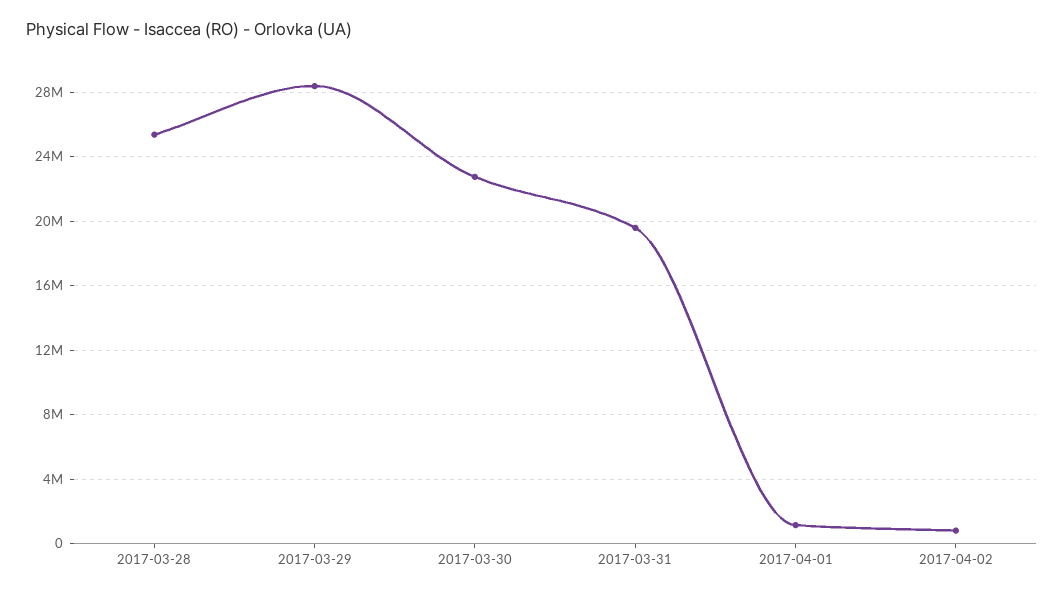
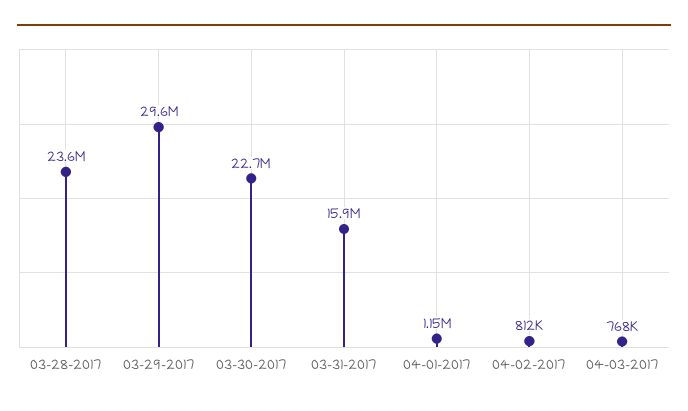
2017-03-28: 25500000 -> 23600000
2017-03-29: 28500000 -> 29600000
2017-03-31: 19500000 -> 15900000
04-03-2017: none -> 768000

